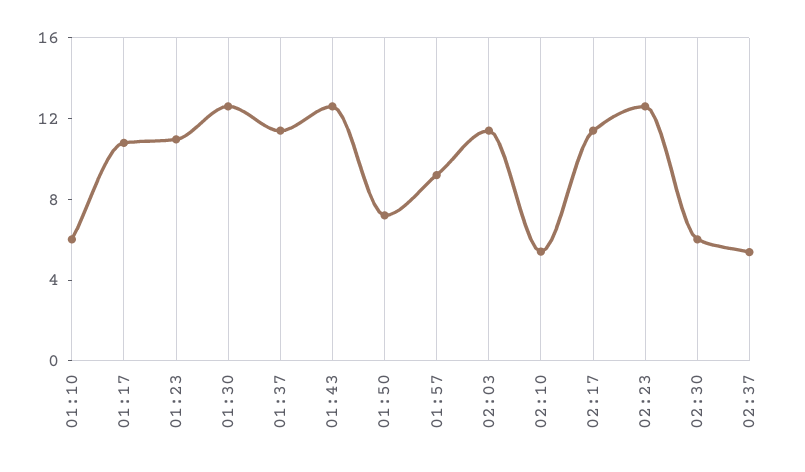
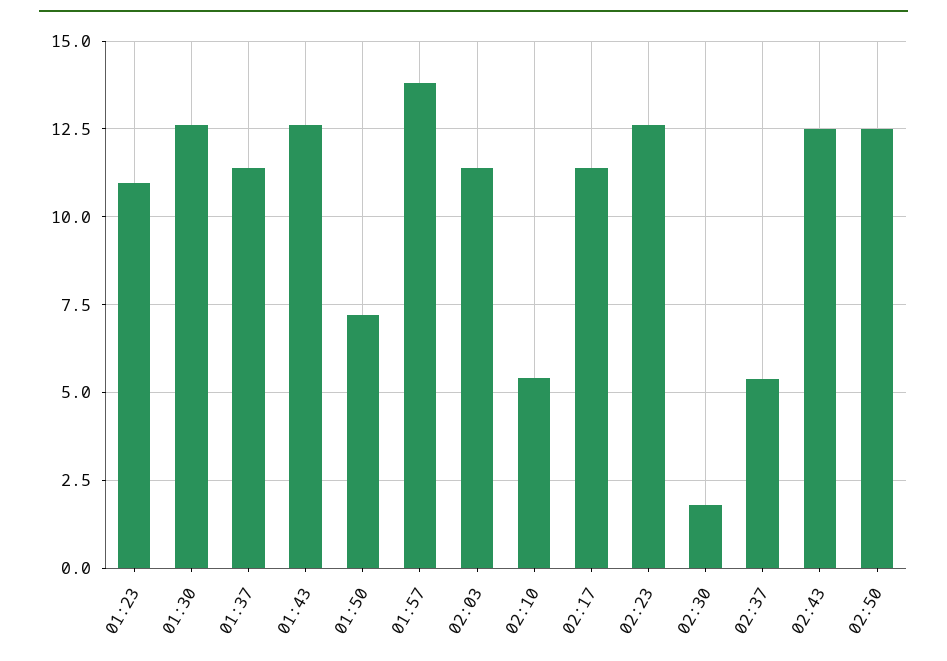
01:10: 6 -> none
01:17: 11 -> none
01:57: 9 -> 13.75
02:30: 6 -> 1.75
02:43: none -> 12.5
02:50: none -> 12.5

